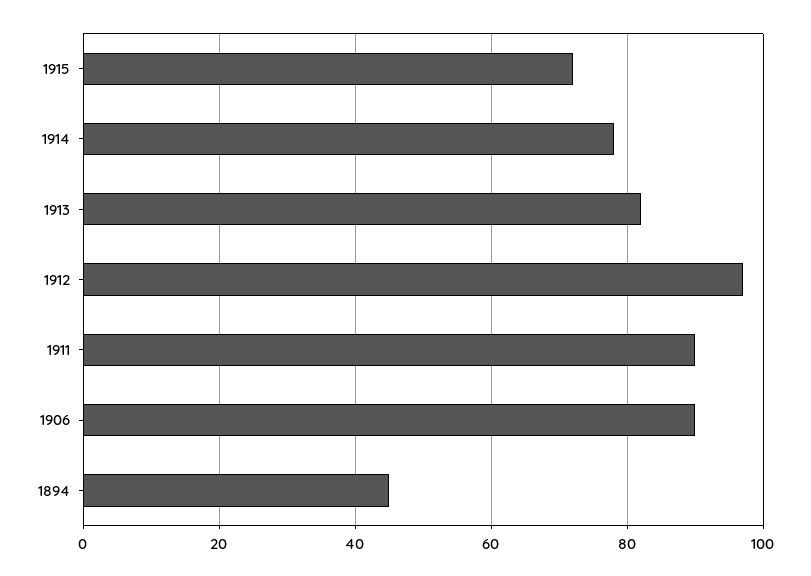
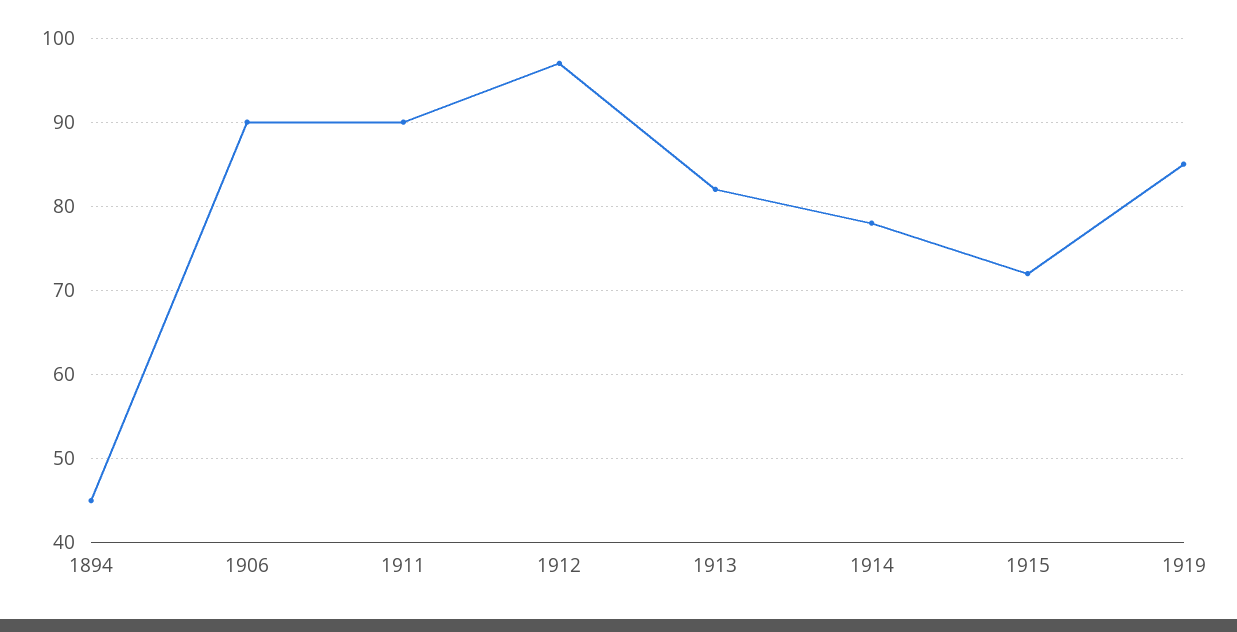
1919: none -> 85

